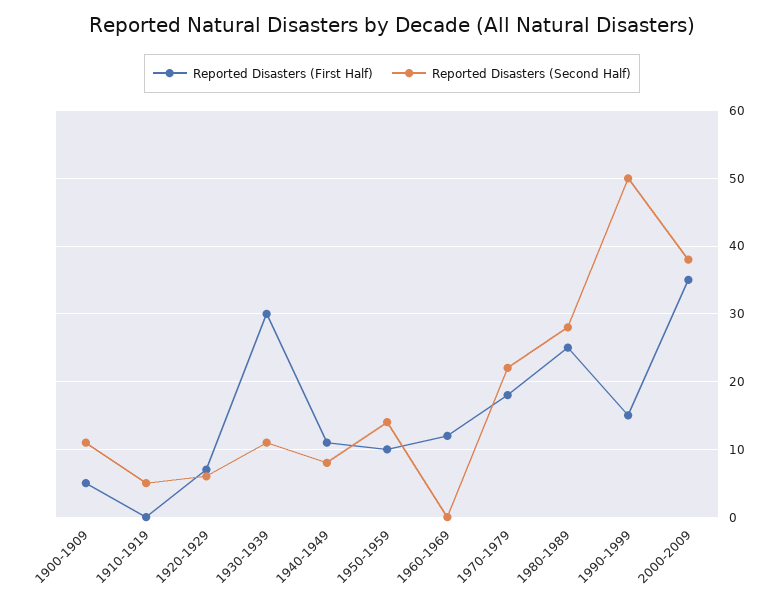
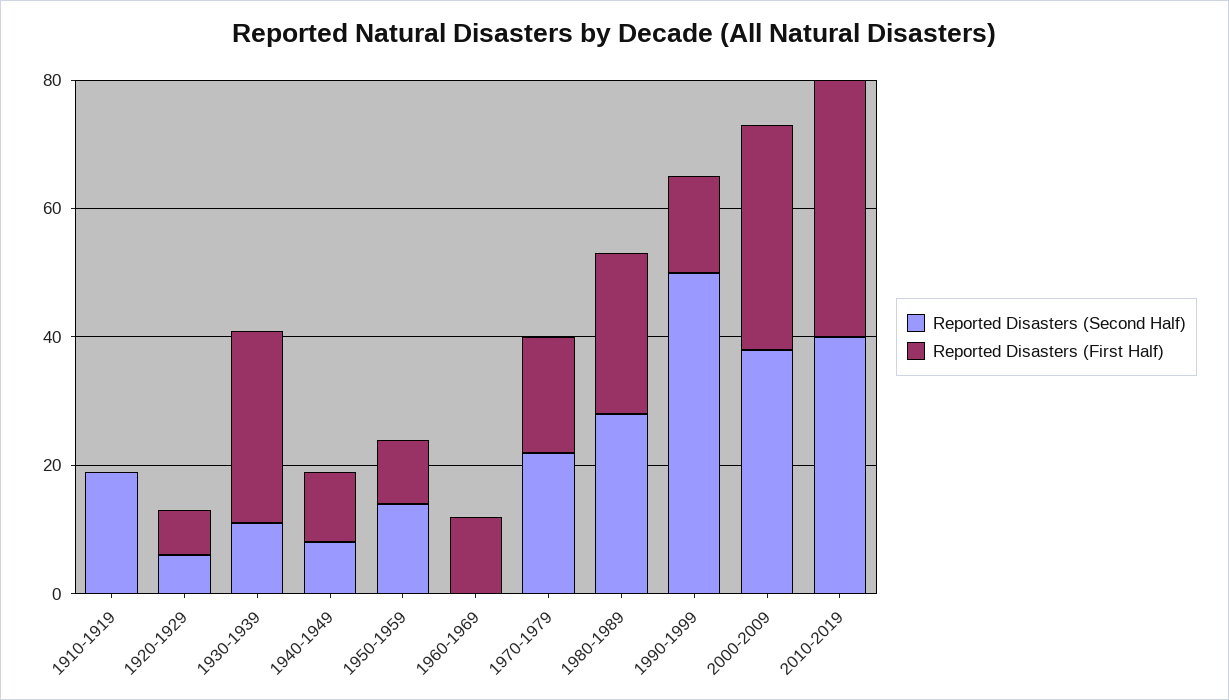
Reported Disasters (First Half), 1900-1909: 5 -> none
Reported Disasters (Second Half), 1900-1909: 11 -> none
Reported Disasters (Second Half), 1910-1919: 5 -> 20
Reported Disasters (Second Half), 2010-2019: none -> 40
Reported Disasters (First Half), 2010-2019: none -> 40

